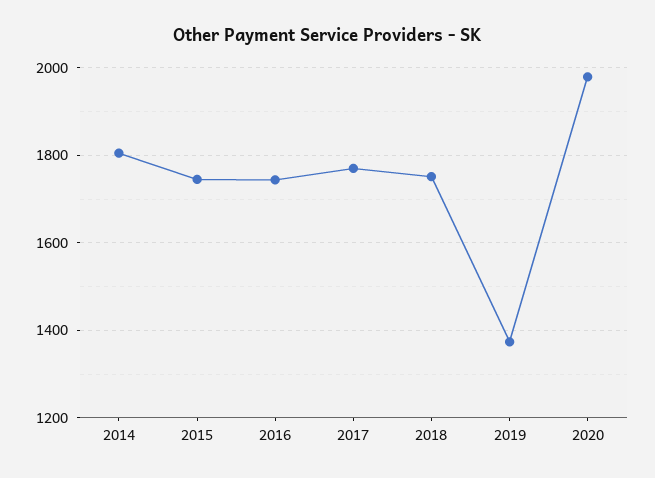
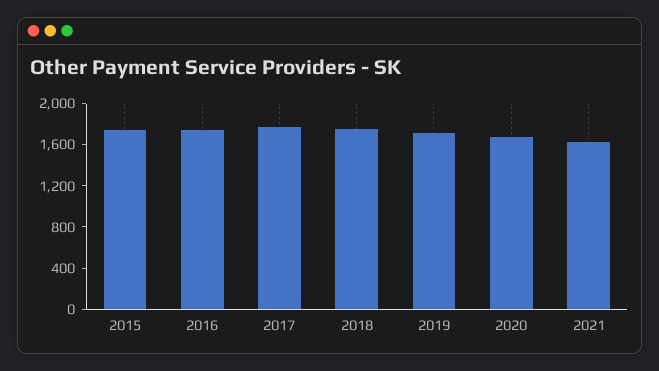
2014: 1800 -> none
2019: 1380 -> 1700
2020: 1980 -> 1700
2021: none -> 1600

